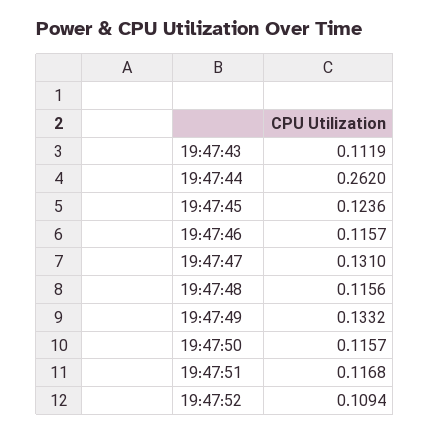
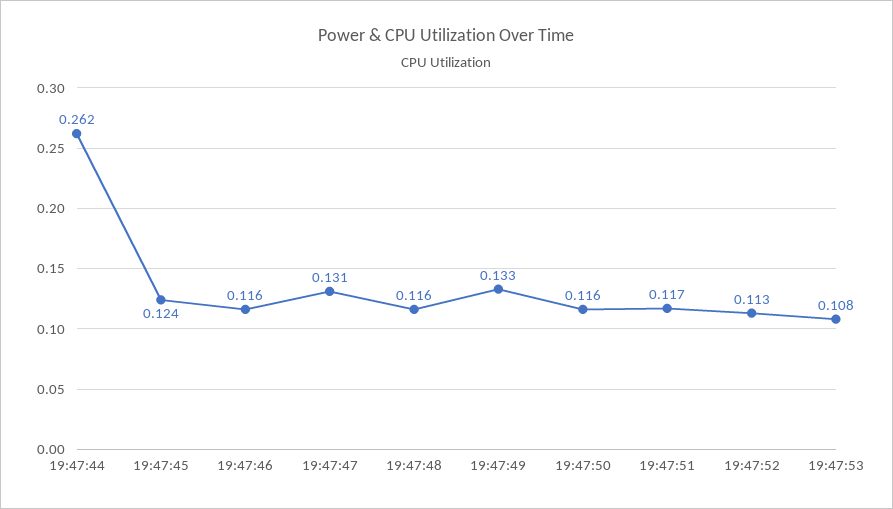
19:47:43: 0.1119 -> none
19:47:52: 0.1094 -> 0.113
19:47:53: none -> 0.108

